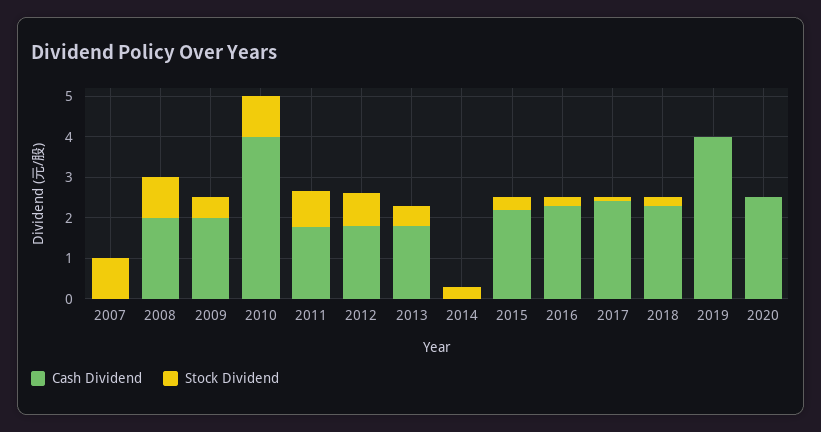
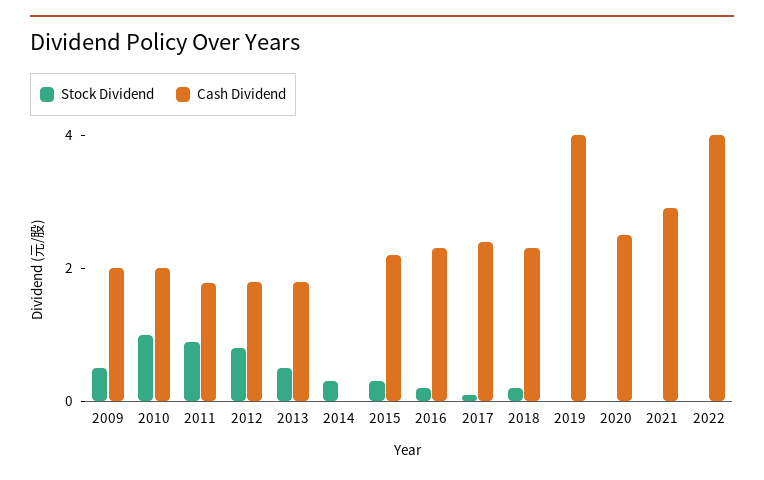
Cash Dividend, 2007: 0 -> none
Stock Dividend, 2007: 1 -> none
Cash Dividend, 2008: 2 -> none
Stock Dividend, 2008: 1 -> none
Cash Dividend, 2010: 4 -> 2
Stock Dividend, 2021: none -> 0
Cash Dividend, 2021: none -> 3
Stock Dividend, 2022: none -> 0
Cash Dividend, 2022: none -> 4

